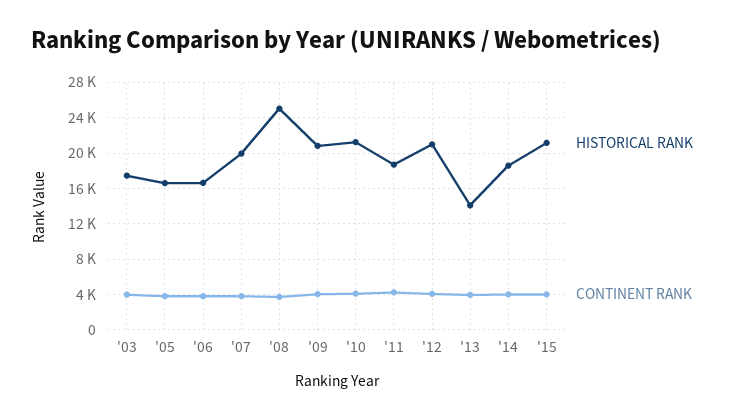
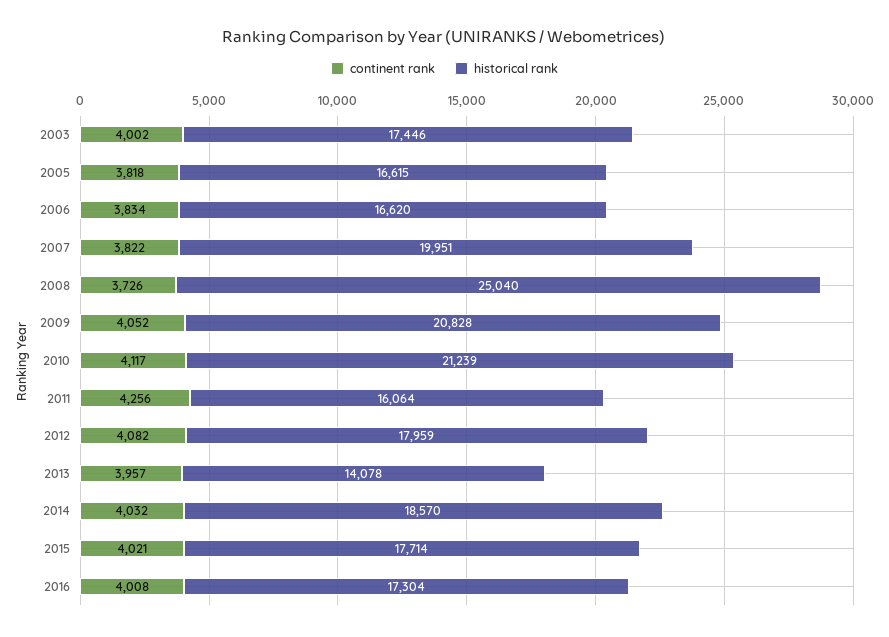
HISTORICAL RANK, '11: 19000 -> 16064
HISTORICAL RANK, '12: 21000 -> 17959
HISTORICAL RANK, '15: 21000 -> 17714
CONTINENT RANK, 2016: none -> 4008
HISTORICAL RANK, 2016: none -> 17304

